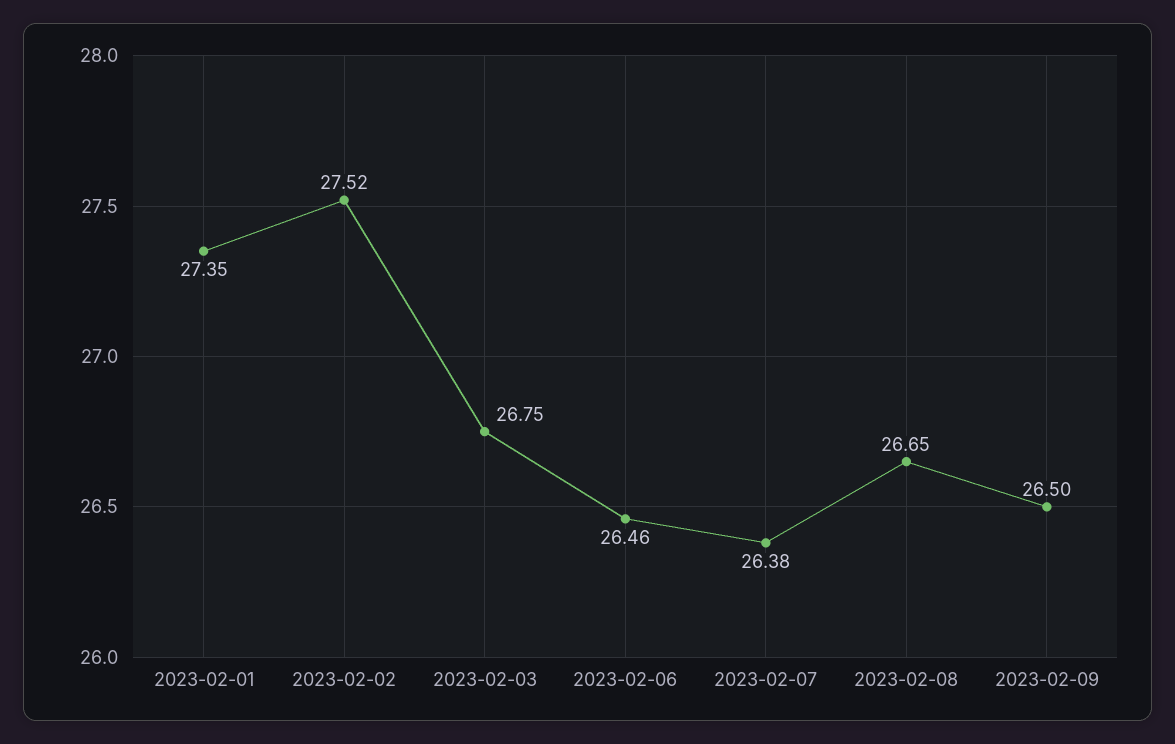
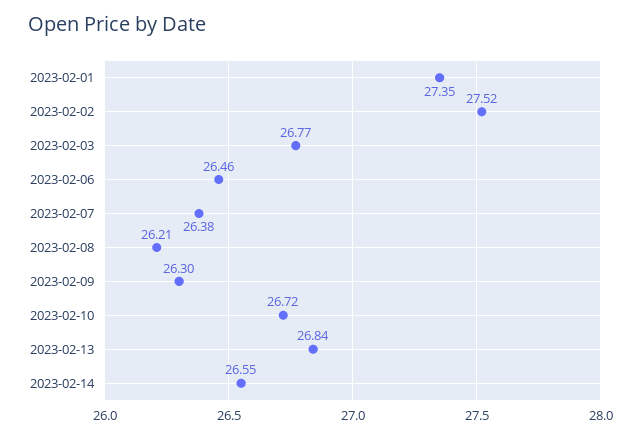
2023-02-03: 26.75 -> 26.77
2023-02-08: 26.65 -> 26.21
2023-02-09: 26.5 -> 26.3
2023-02-10: none -> 26.72
2023-02-13: none -> 26.84
2023-02-14: none -> 26.55

